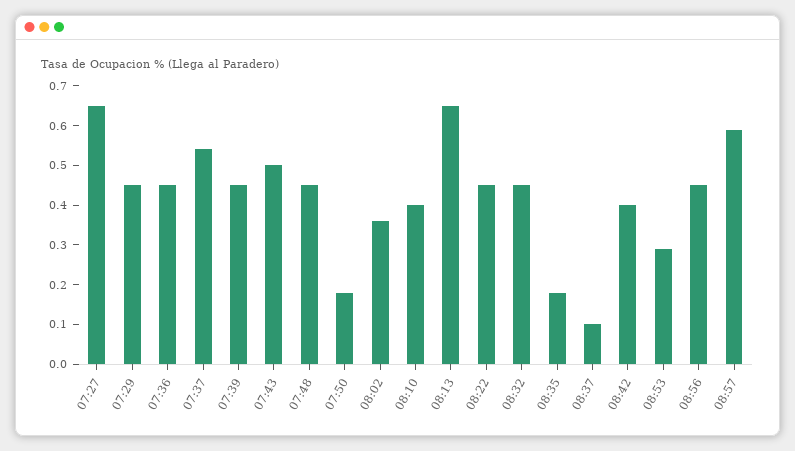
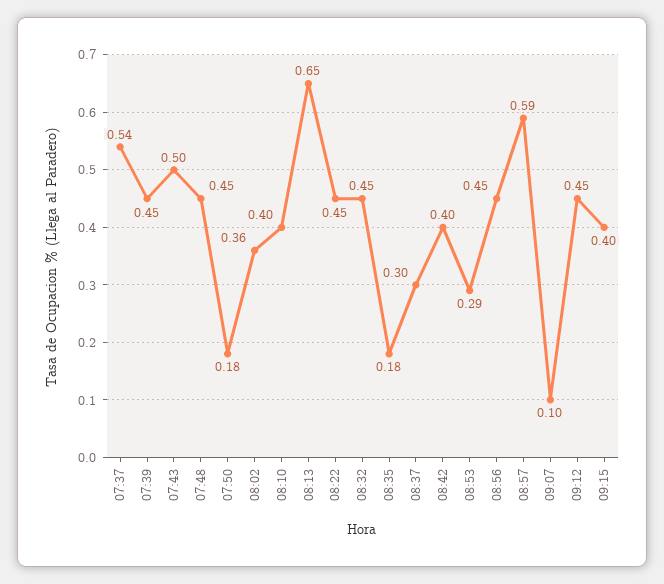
07:27: 0.65 -> none
07:29: 0.45 -> none
07:36: 0.45 -> none
08:37: 0.1 -> 0.3
09:07: none -> 0.1
09:12: none -> 0.45
09:15: none -> 0.4

